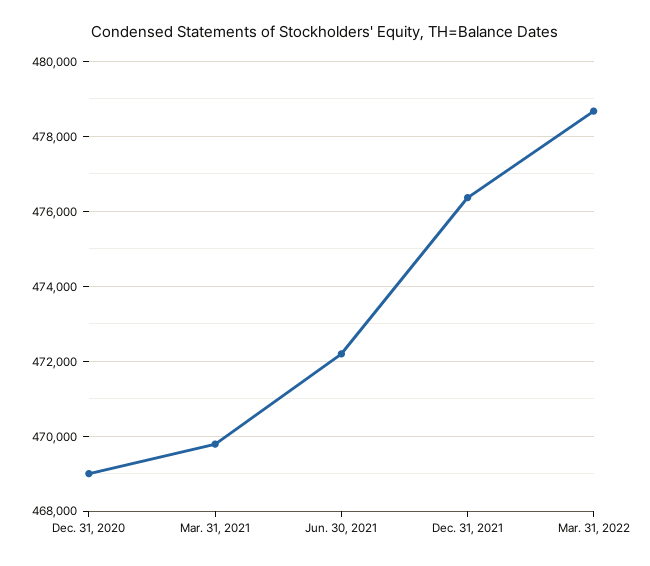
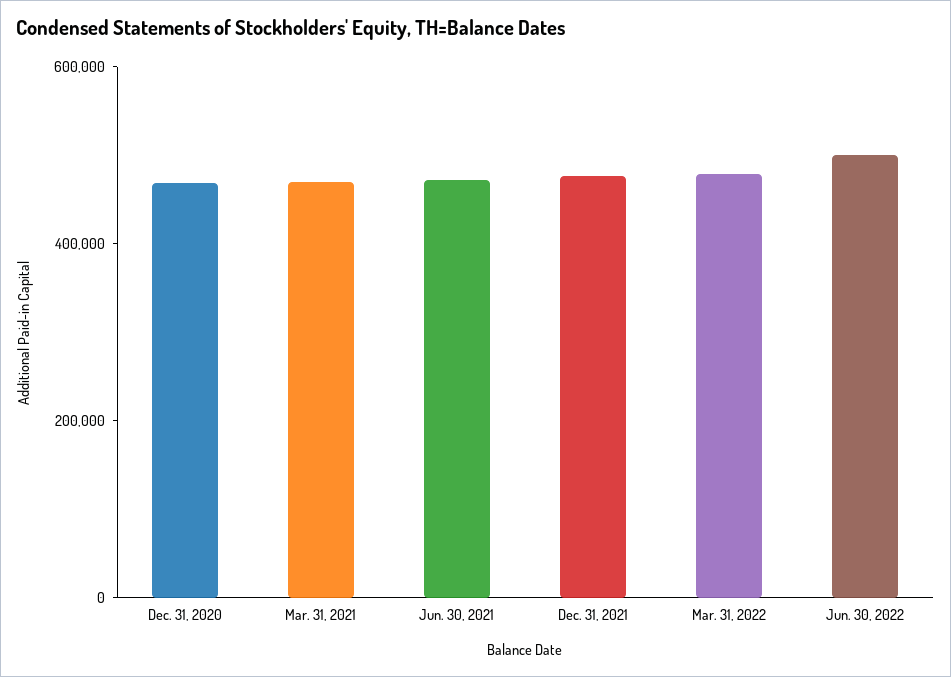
Jun. 30, 2022: none -> 500000

